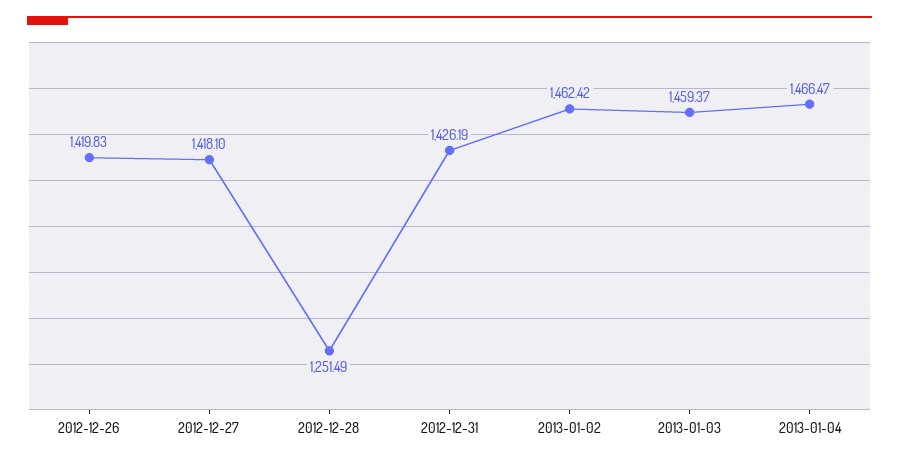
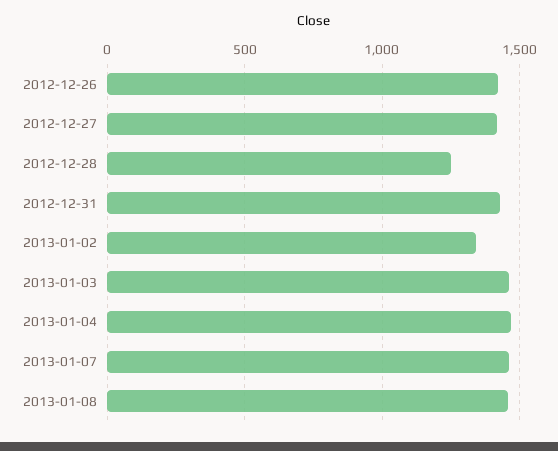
2013-01-02: 1462.42 -> 1350
2013-01-07: none -> 1450
2013-01-08: none -> 1450

